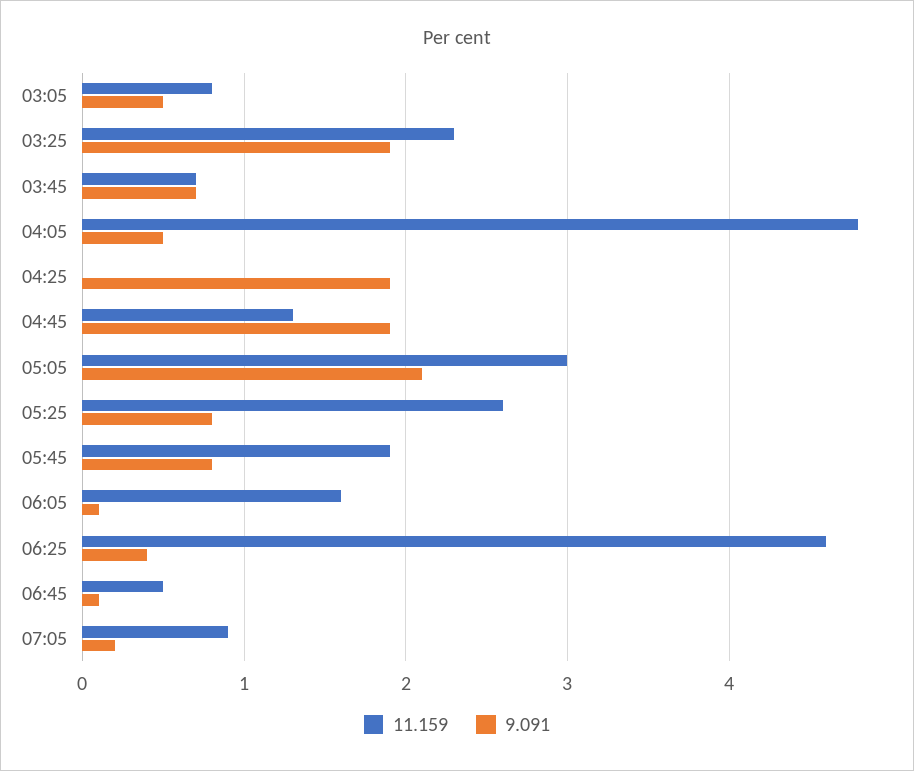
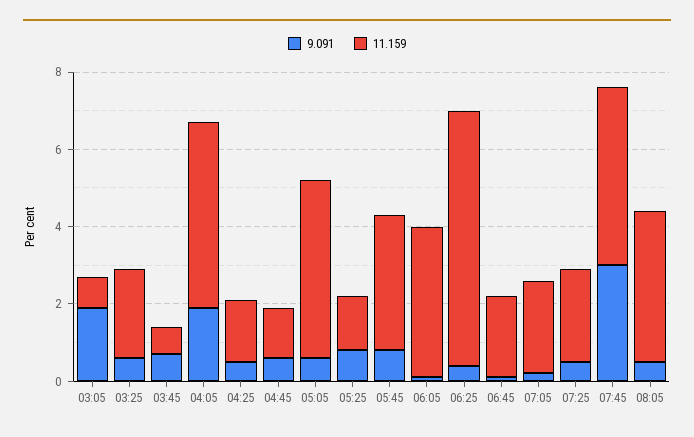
9.091, 03:05: 0.5 -> 2
9.091, 03:25: 1.9 -> 0.5
9.091, 04:05: 0.5 -> 2
11.159, 04:25: 0 -> 1.5
9.091, 04:25: 1.9 -> 0.5
9.091, 04:45: 1.9 -> 0.5
11.159, 05:05: 3 -> 4.5
9.091, 05:05: 2.1 -> 0.5
11.159, 05:25: 2.6 -> 1.5
11.159, 05:45: 1.9 -> 3.5
11.159, 06:05: 1.6 -> 4
11.159, 06:25: 4.6 -> 6.5
11.159, 06:45: 0.5 -> 2
11.159, 07:05: 0.9 -> 2.5
9.091, 07:25: none -> 0.5
11.159, 07:25: none -> 2.5
9.091, 07:45: none -> 3
11.159, 07:45: none -> 4.5
9.091, 08:05: none -> 0.5
11.159, 08:05: none -> 4

